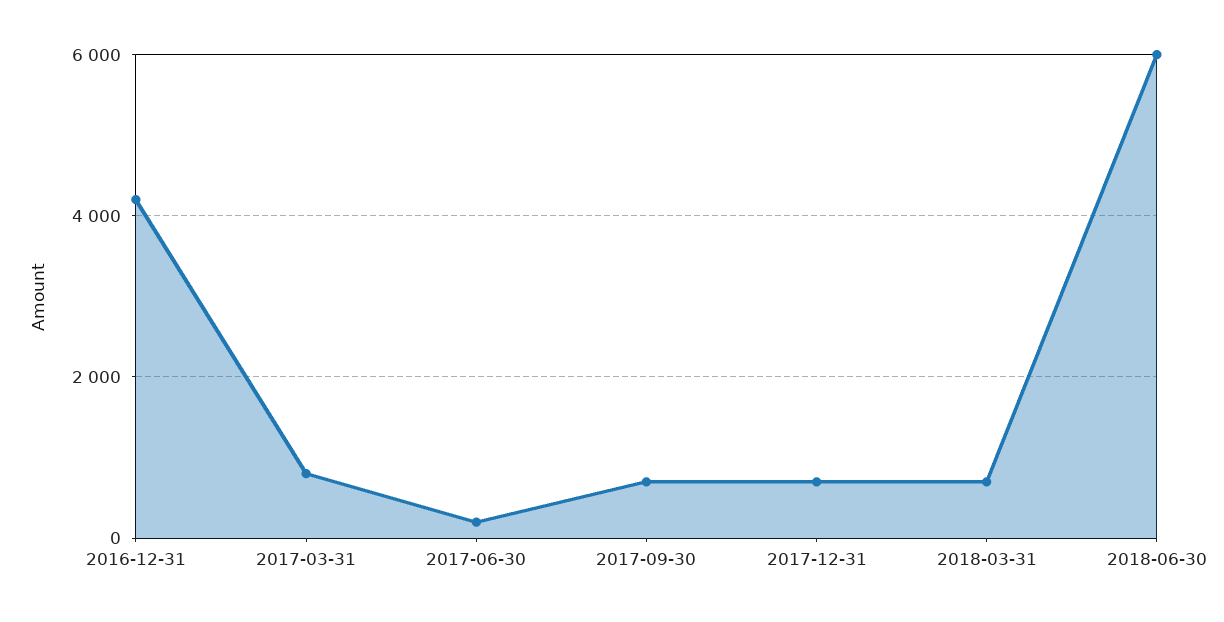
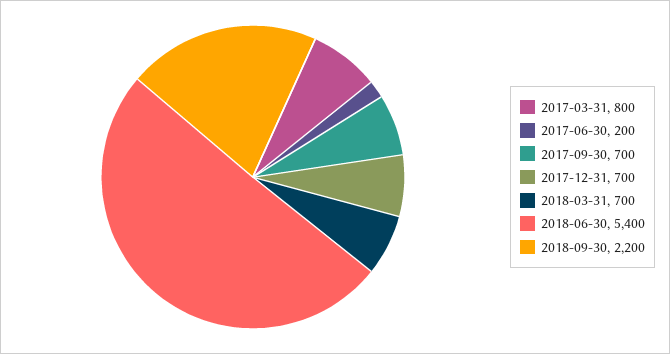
2016-12-31: 4200 -> none
2018-06-30: 6000 -> 5400
2018-09-30: none -> 2200

